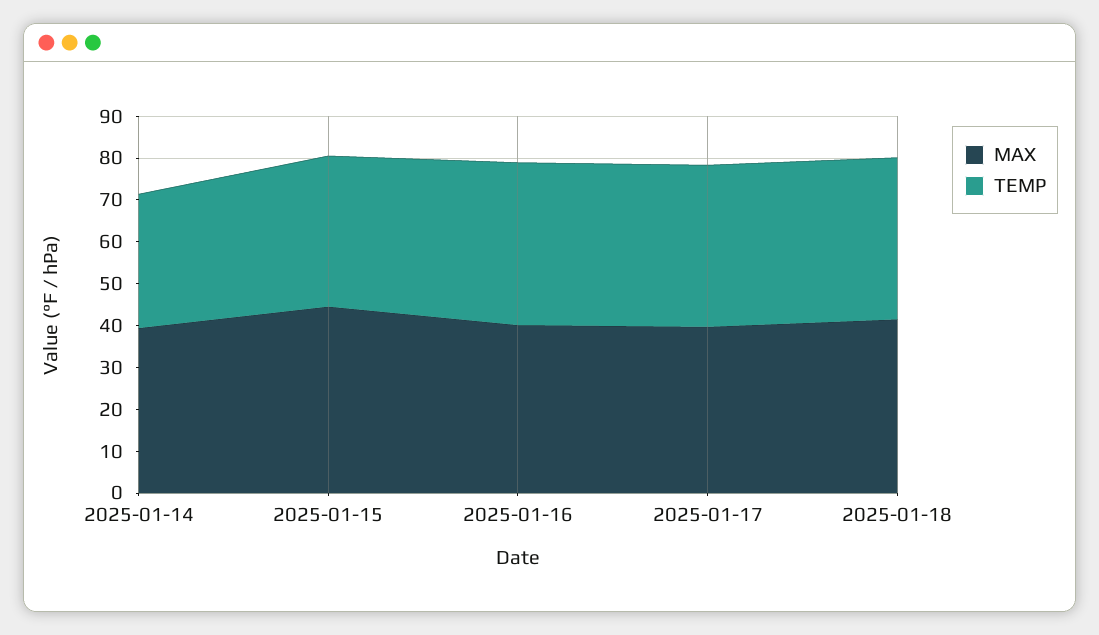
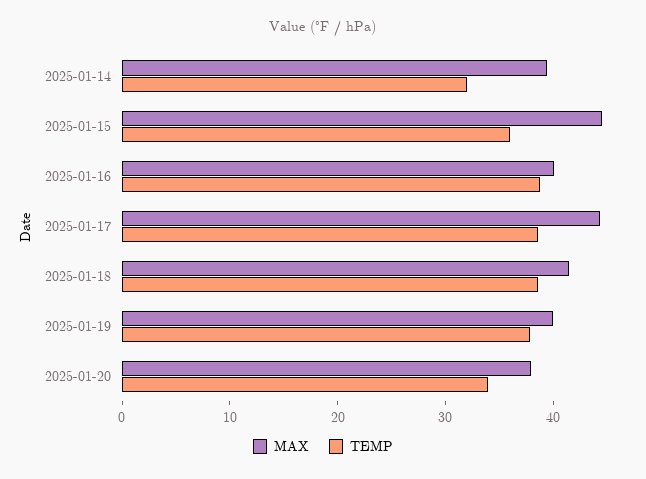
MAX, 2025-01-17: 40 -> 44
MAX, 2025-01-19: none -> 40
TEMP, 2025-01-19: none -> 38
MAX, 2025-01-20: none -> 38
TEMP, 2025-01-20: none -> 34

